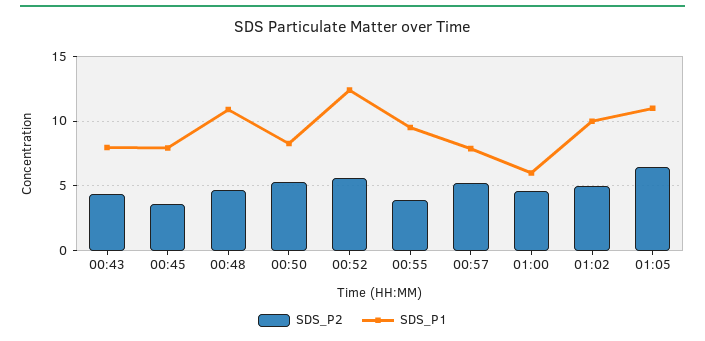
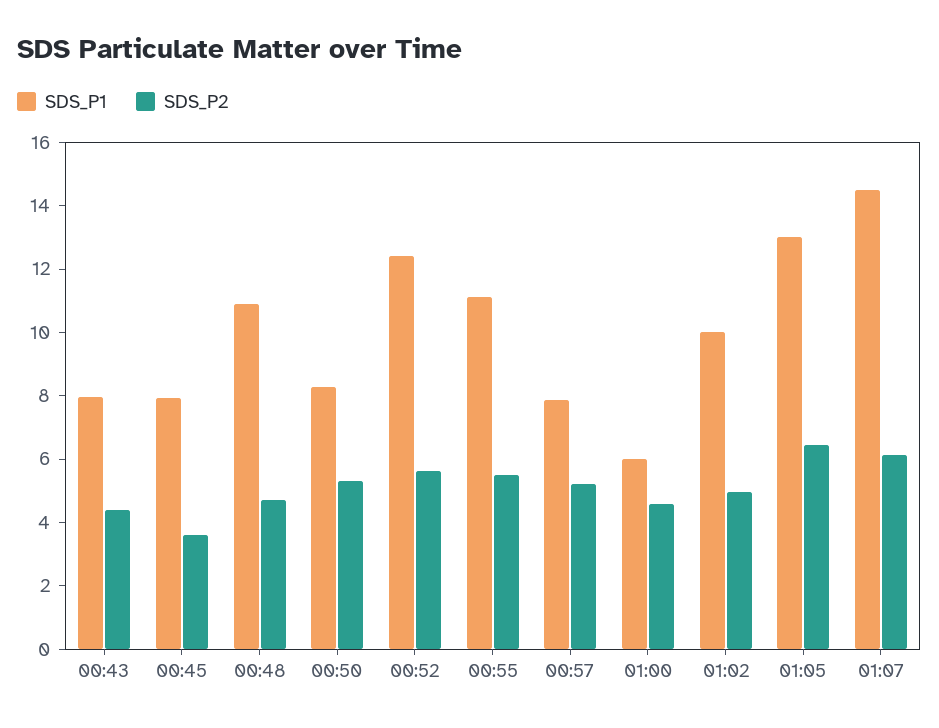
SDS_P2, 00:55: 4 -> 5.5
SDS_P1, 00:55: 9.5 -> 11
SDS_P1, 01:05: 11 -> 13
SDS_P1, 01:07: none -> 14.5
SDS_P2, 01:07: none -> 6

